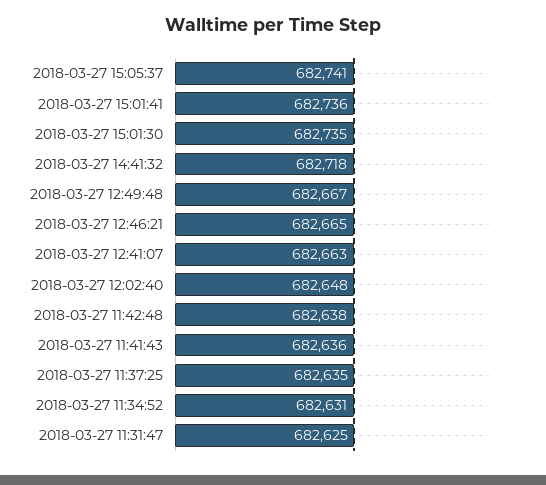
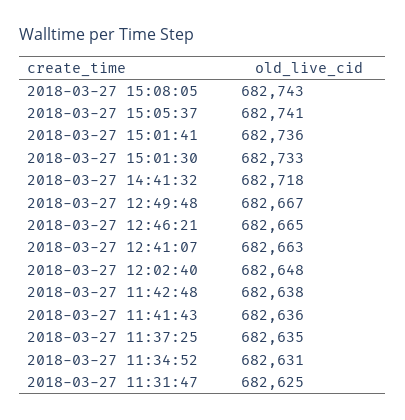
2018-03-27 15:01:30: 682735 -> 682733
2018-03-27 15:08:05: none -> 682743

